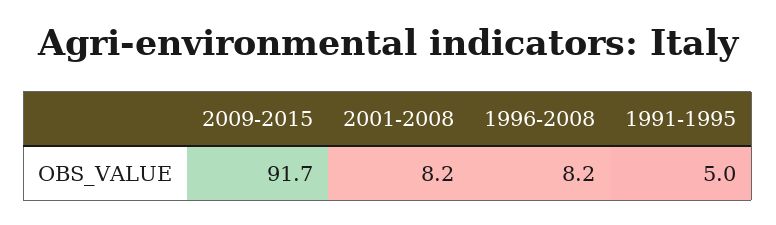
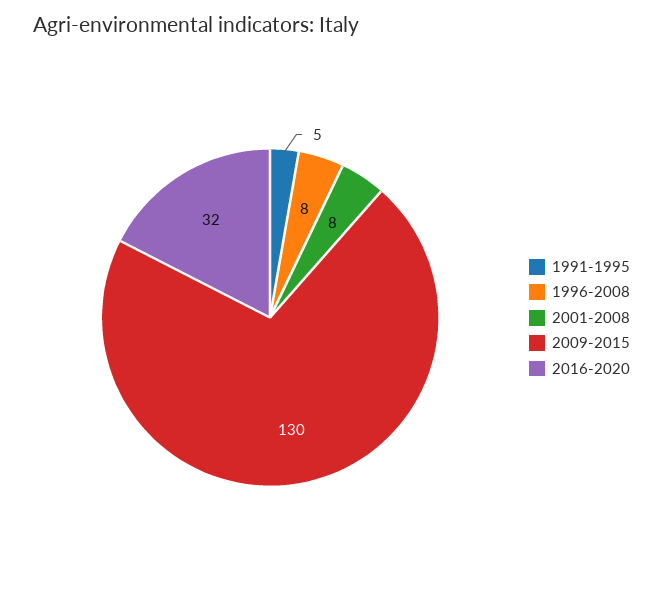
2009-2015: 91.7 -> 130
2016-2020: none -> 32

